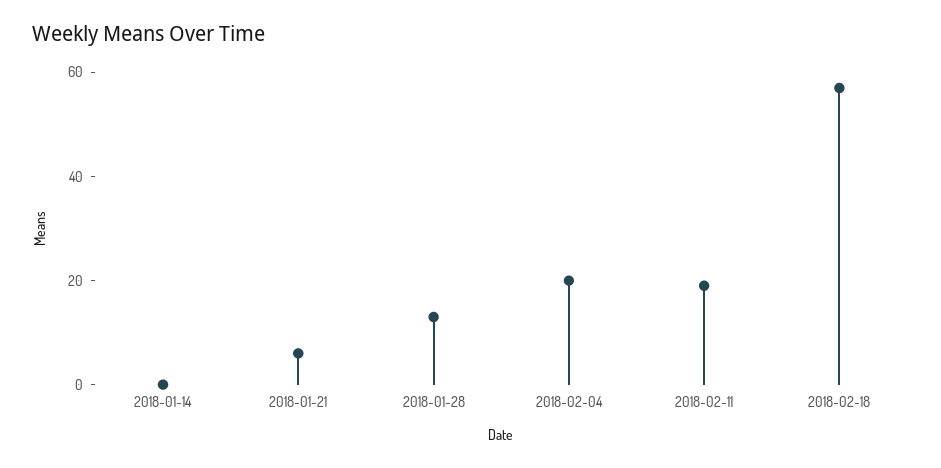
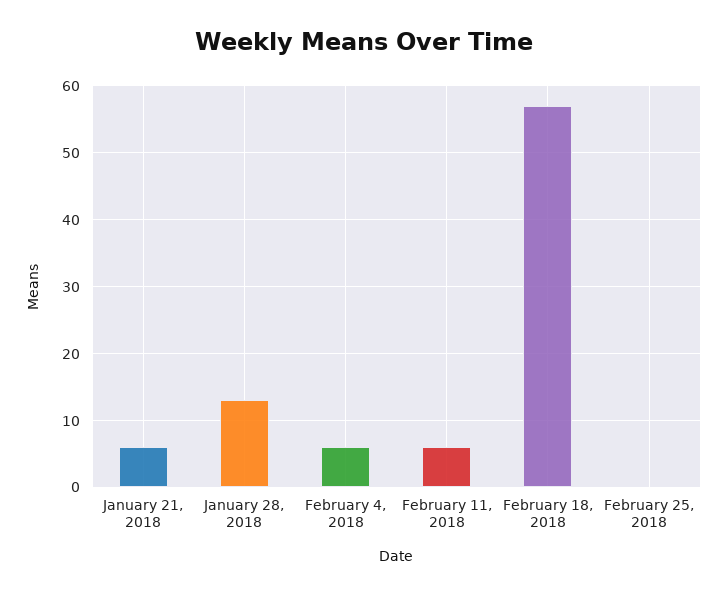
2018-01-14: 0 -> none
2018-02-04: 20 -> 6
2018-02-11: 20 -> 6
February 25, 2018: none -> 0

